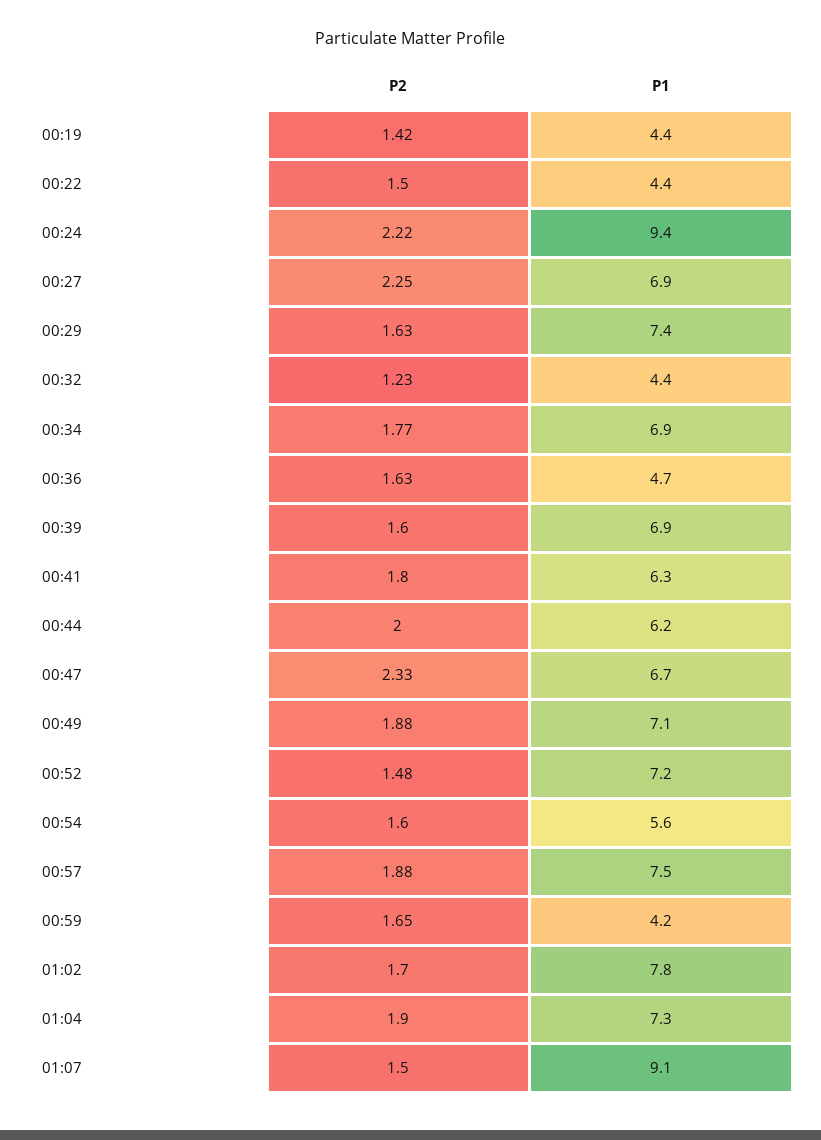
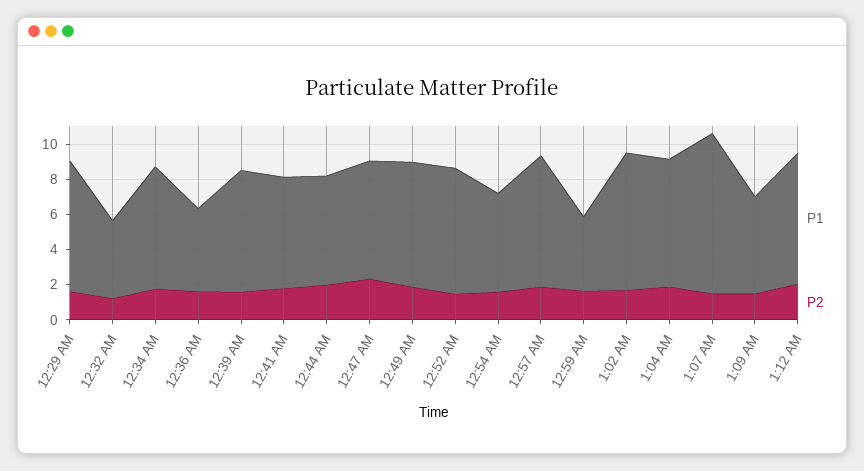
P2, 00:19: 1.42 -> none
P1, 00:19: 4.4 -> none
P2, 00:22: 1.5 -> none
P1, 00:22: 4.4 -> none
P2, 00:24: 2.22 -> none
P1, 00:24: 9.4 -> none
P2, 00:27: 2.25 -> none
P1, 00:27: 6.9 -> none
P1, 1:09 AM: none -> 5.5
P2, 1:09 AM: none -> 1.5
P1, 1:12 AM: none -> 7.5
P2, 1:12 AM: none -> 2

